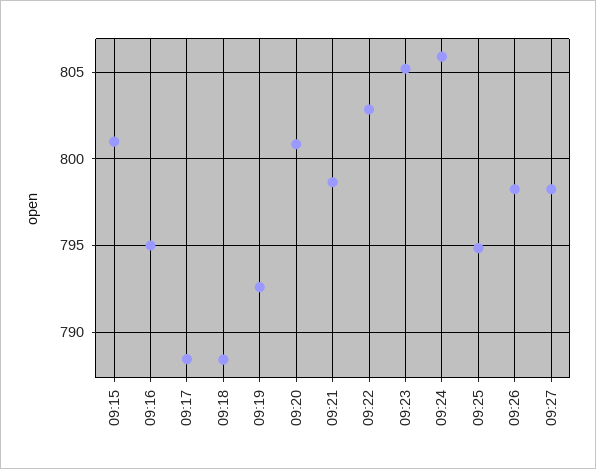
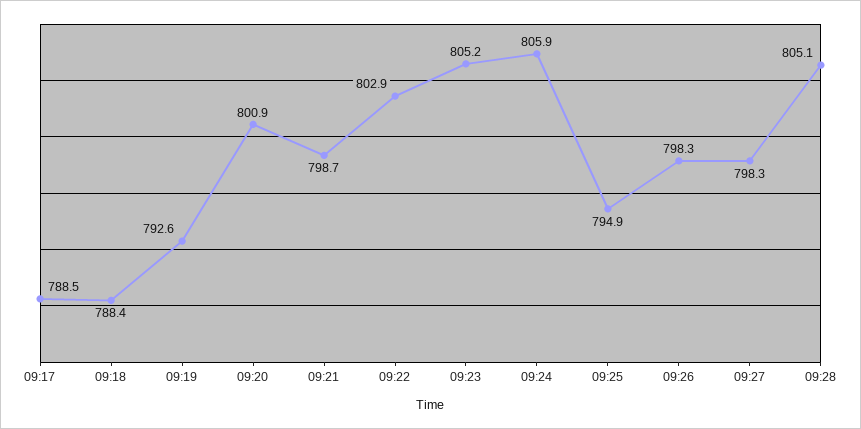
09:15: 801 -> none
09:16: 795 -> none
09:28: none -> 805.1

